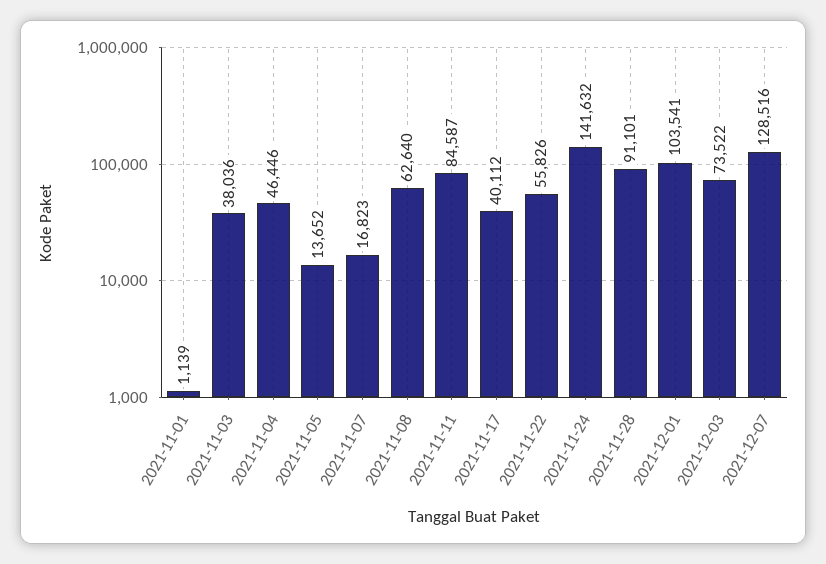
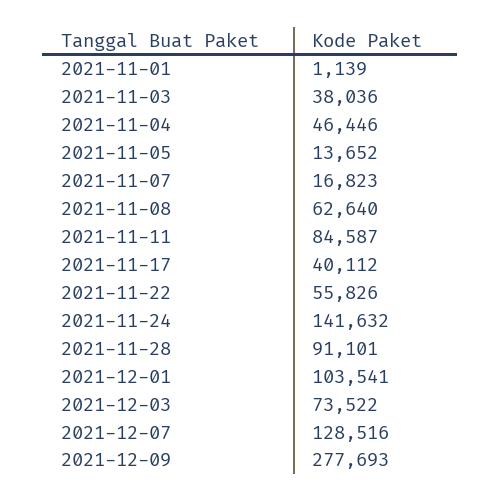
2021-12-09: none -> 277693

